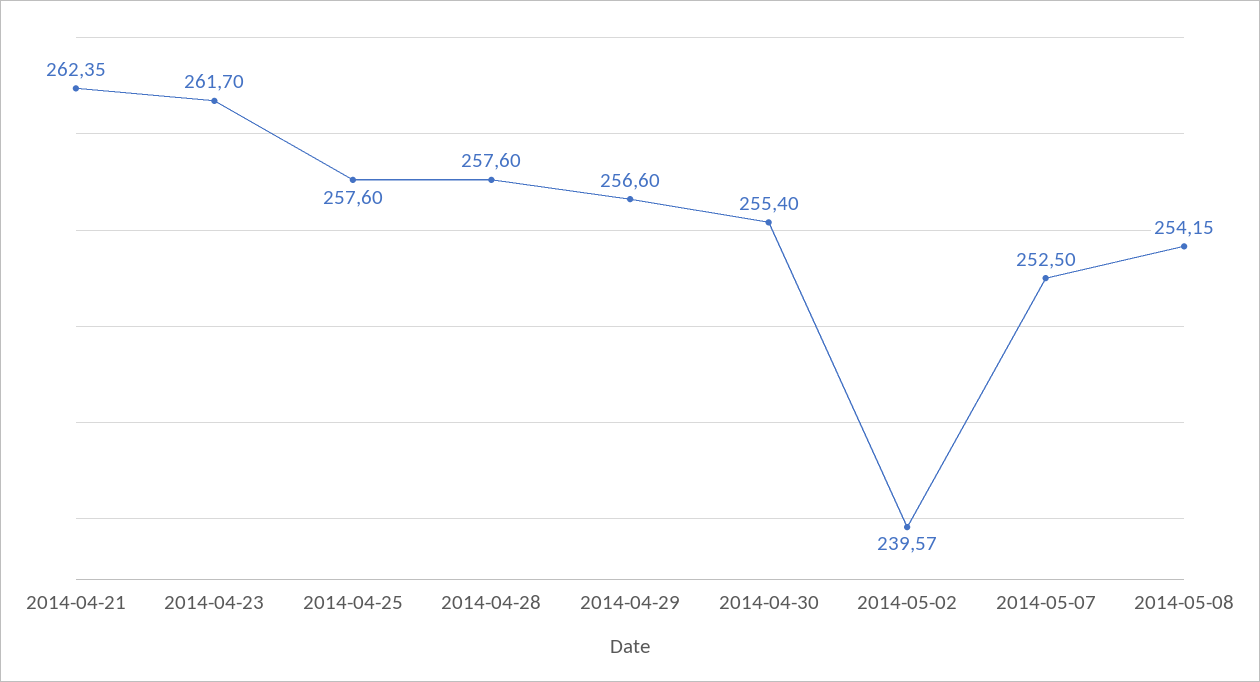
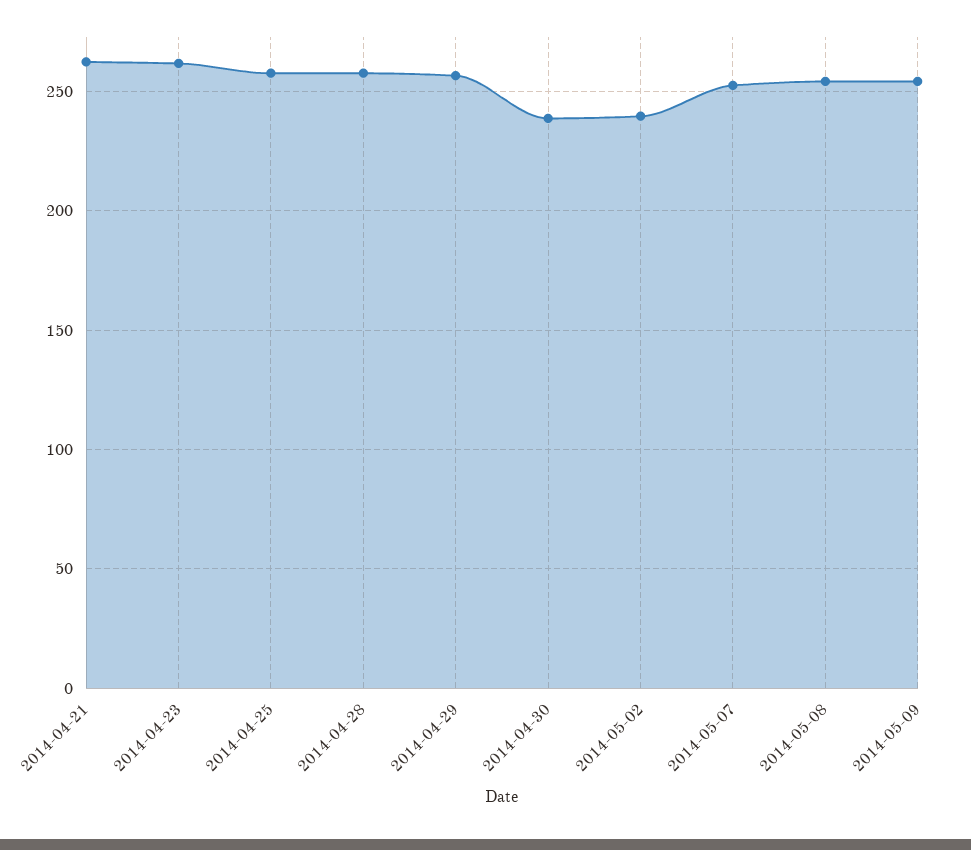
2014-04-30: 255.4 -> 240
2014-05-09: none -> 255

